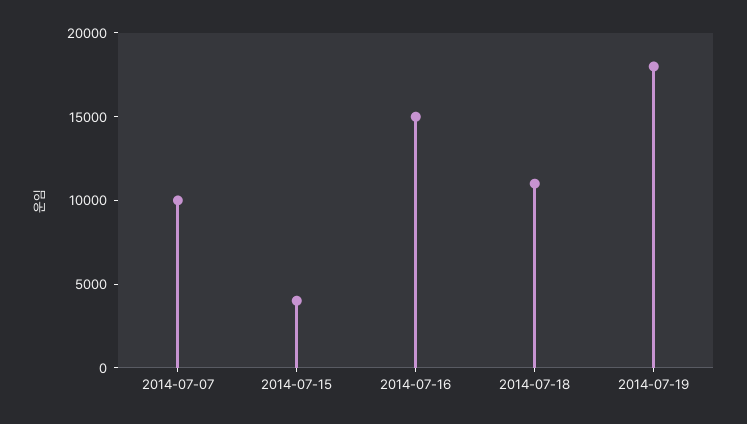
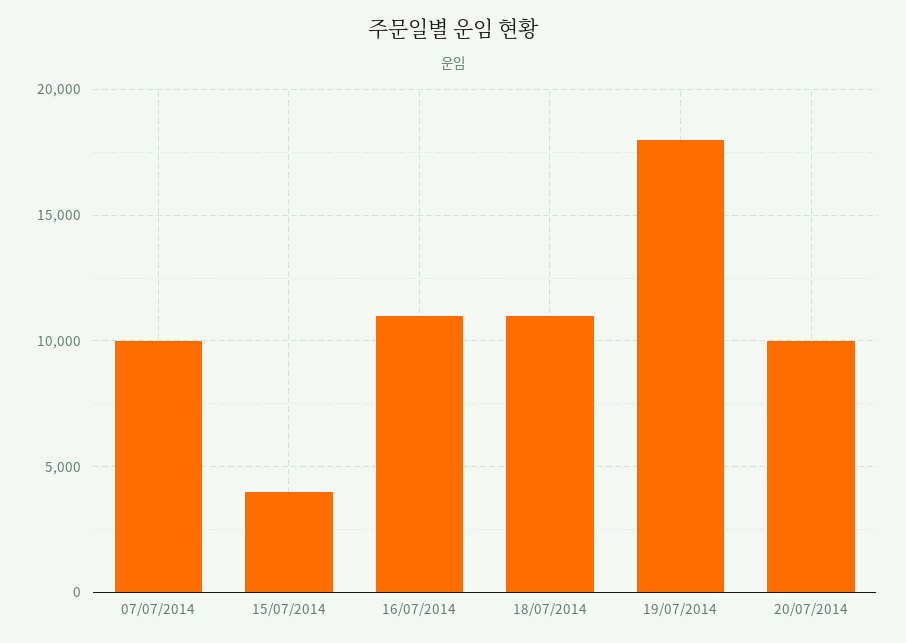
2014-07-16: 15000 -> 11000
20/07/2014: none -> 10000

